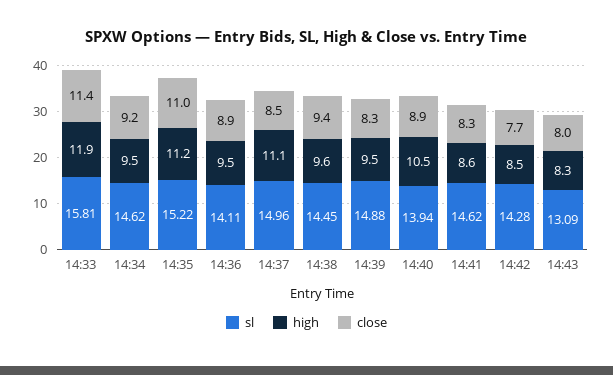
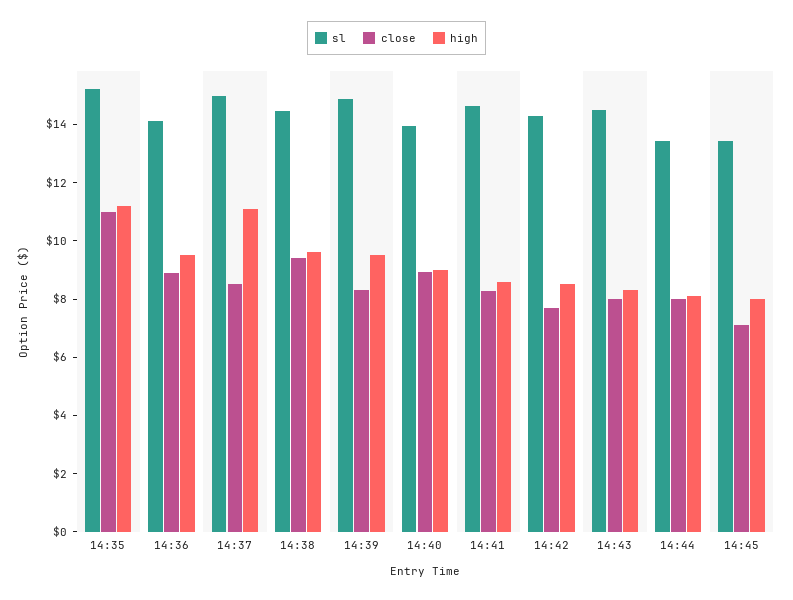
sl, 14:33: 15.81 -> none
high, 14:33: 11.9 -> none
close, 14:33: 11.4 -> none
sl, 14:34: 14.62 -> none
high, 14:34: 9.5 -> none
close, 14:34: 9.2 -> none
high, 14:40: 10.5 -> 9
sl, 14:43: 13.09 -> 14.5
sl, 14:44: none -> 13.5
close, 14:44: none -> 8
high, 14:44: none -> 8
sl, 14:45: none -> 13.5
close, 14:45: none -> 7
high, 14:45: none -> 8

